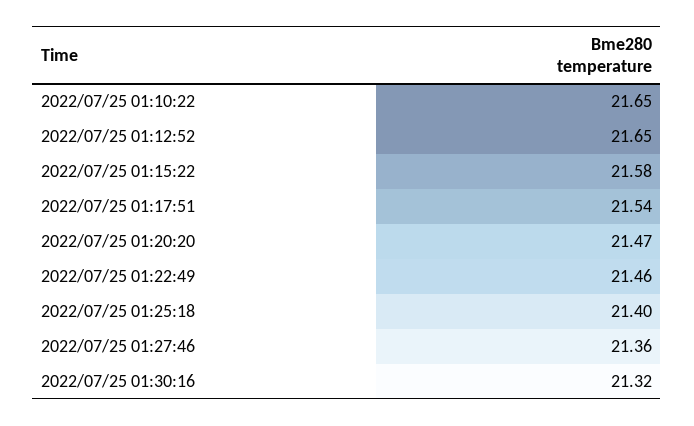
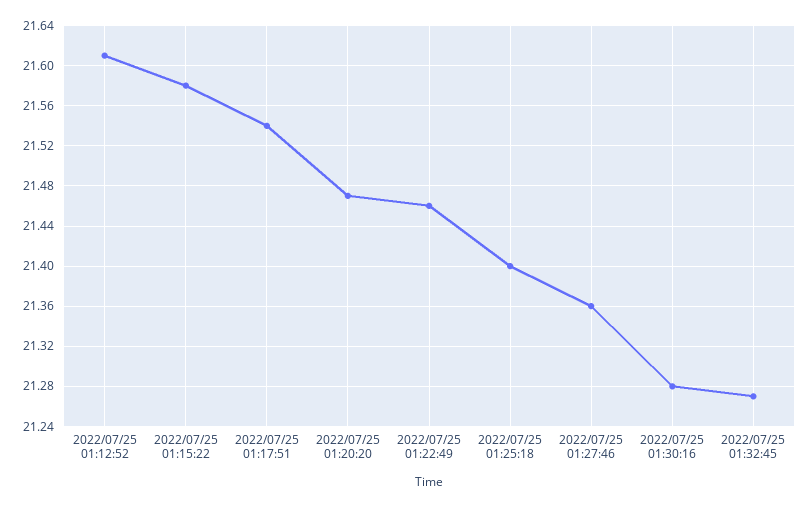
2022/07/25 01:10:22: 21.65 -> none
2022/07/25 01:12:52: 21.65 -> 21.61
2022/07/25 01:30:16: 21.32 -> 21.28
2022/07/25 01:32:45: none -> 21.27

